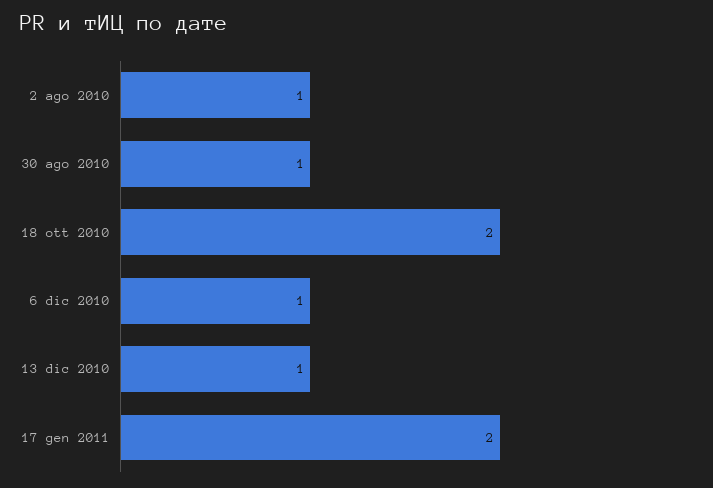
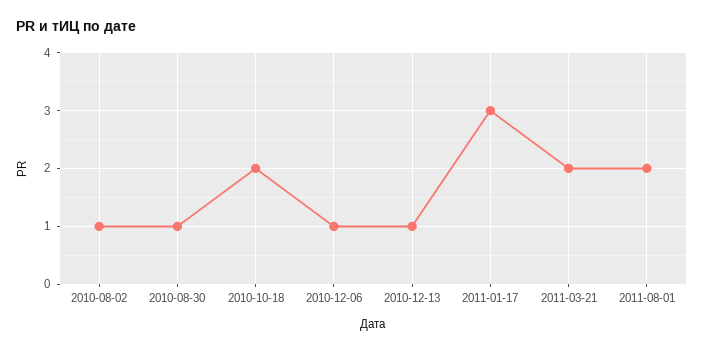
17 gen 2011: 2 -> 3
2011-03-21: none -> 2
2011-08-01: none -> 2

